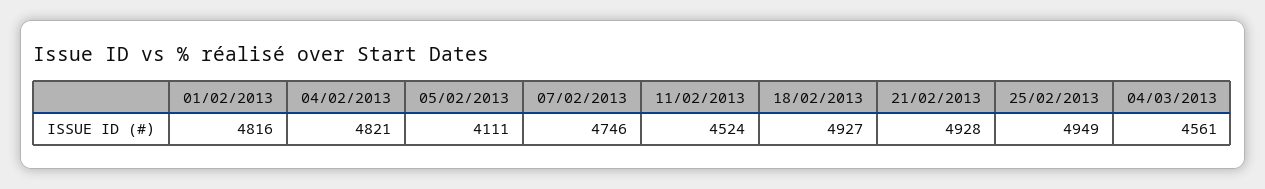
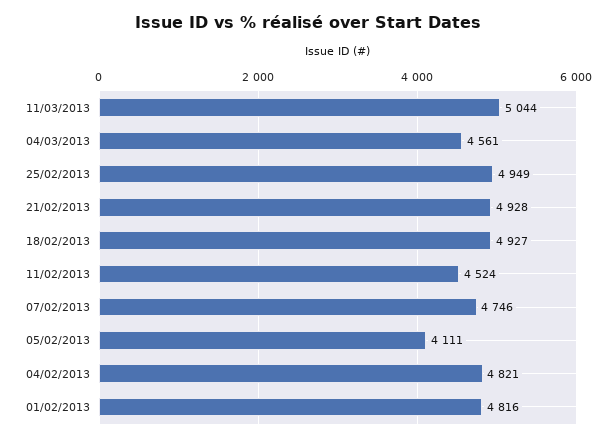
11/03/2013: none -> 5044

